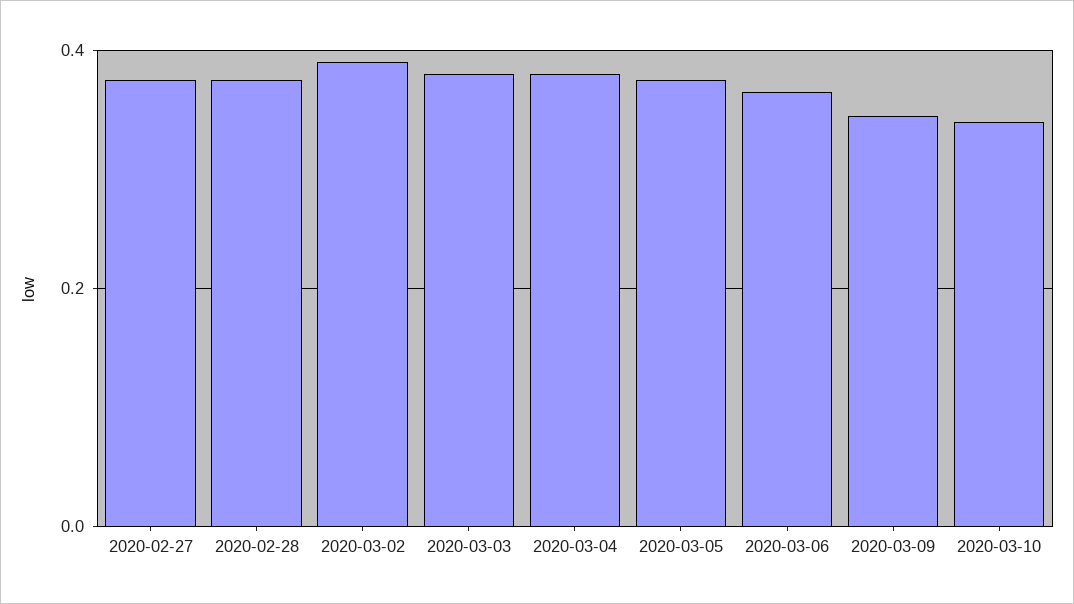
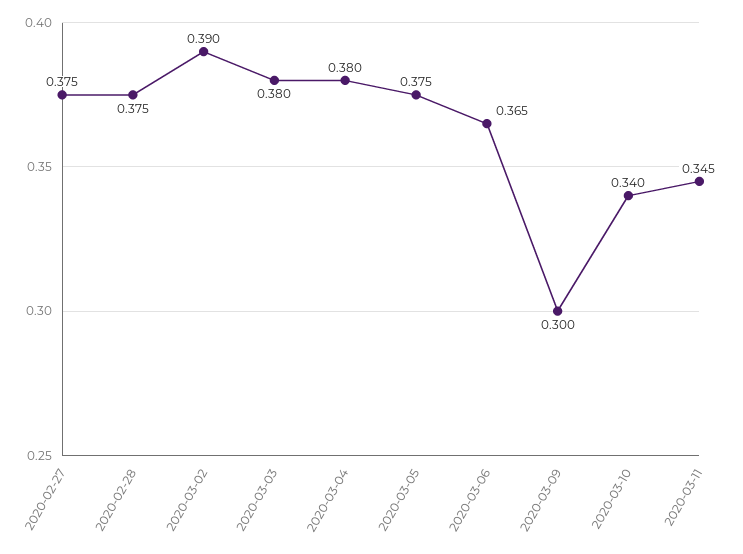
2020-03-09: 0.34 -> 0.3
2020-03-11: none -> 0.345

